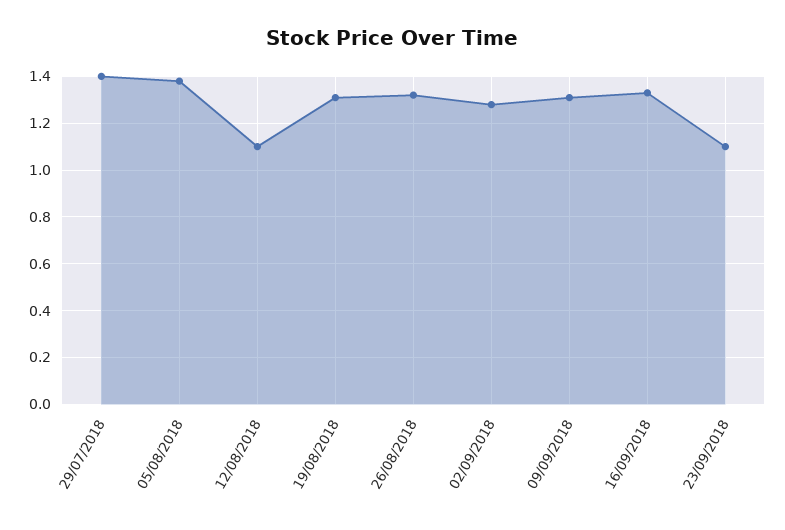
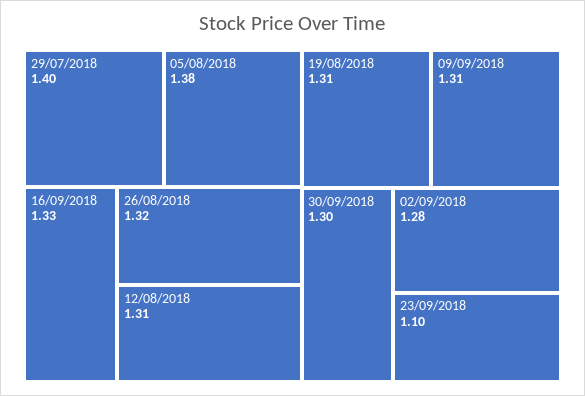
12/08/2018: 1.1 -> 1.31
30/09/2018: none -> 1.3

